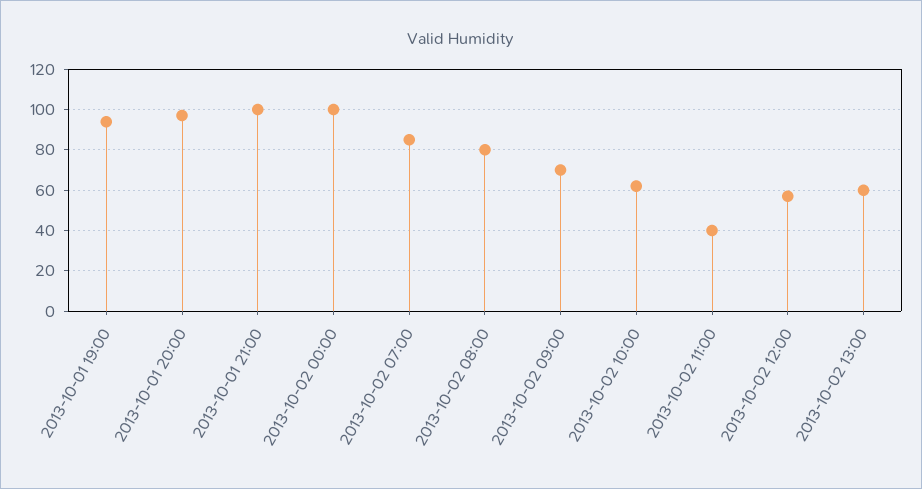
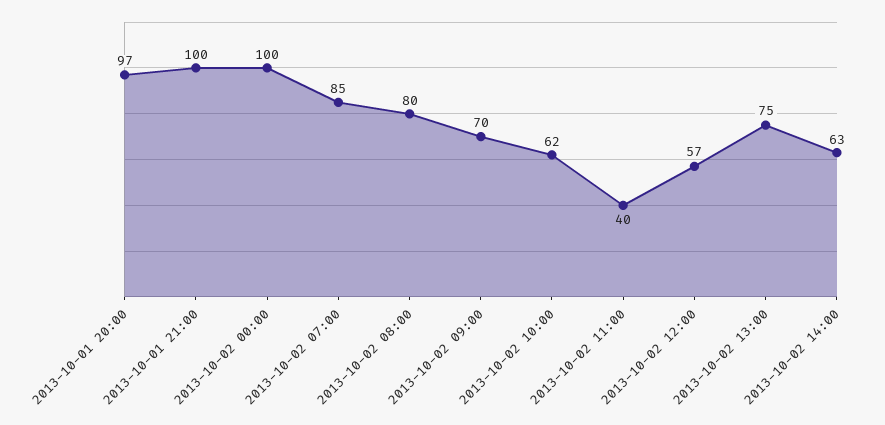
2013-10-01 19:00: 95 -> none
2013-10-02 13:00: 60 -> 75
2013-10-02 14:00: none -> 63

